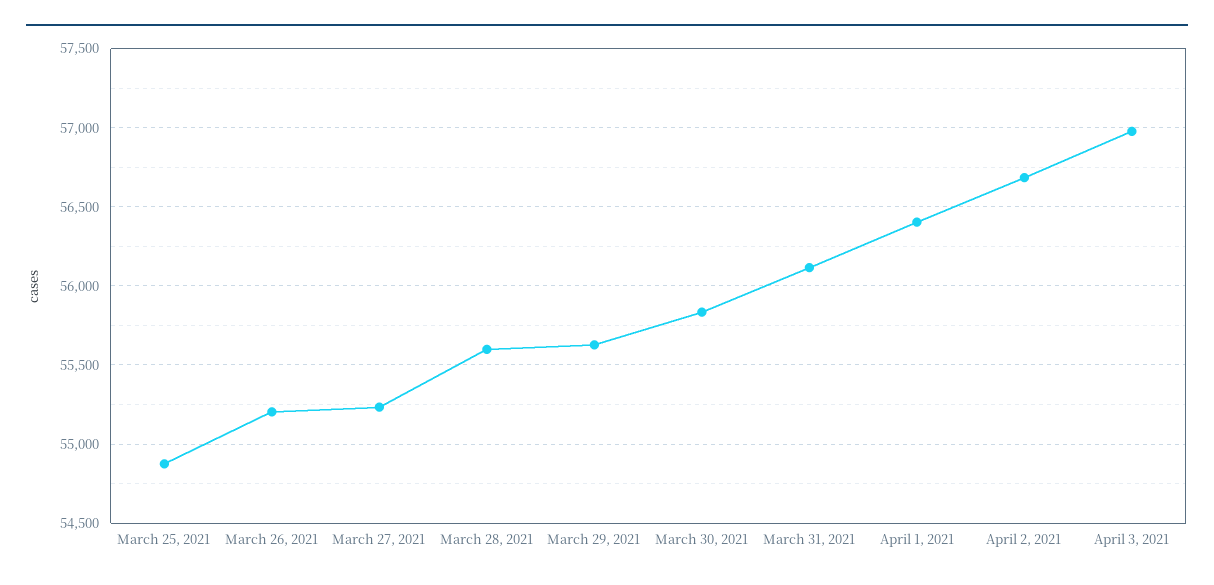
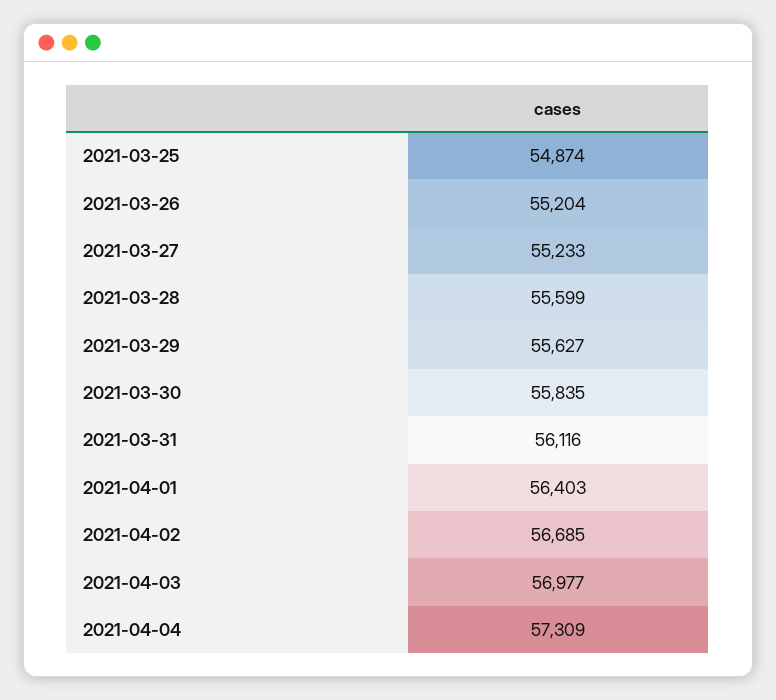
2021-04-04: none -> 57309

